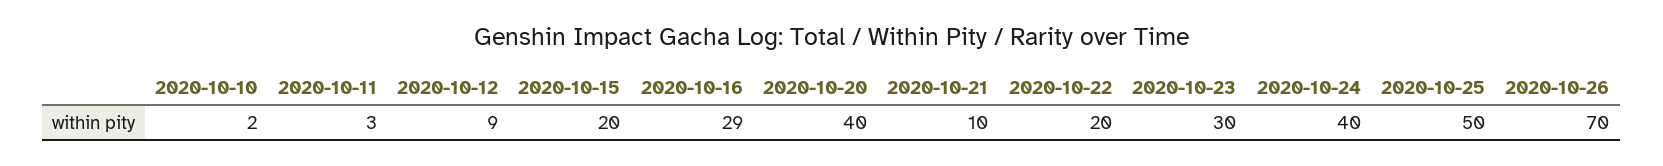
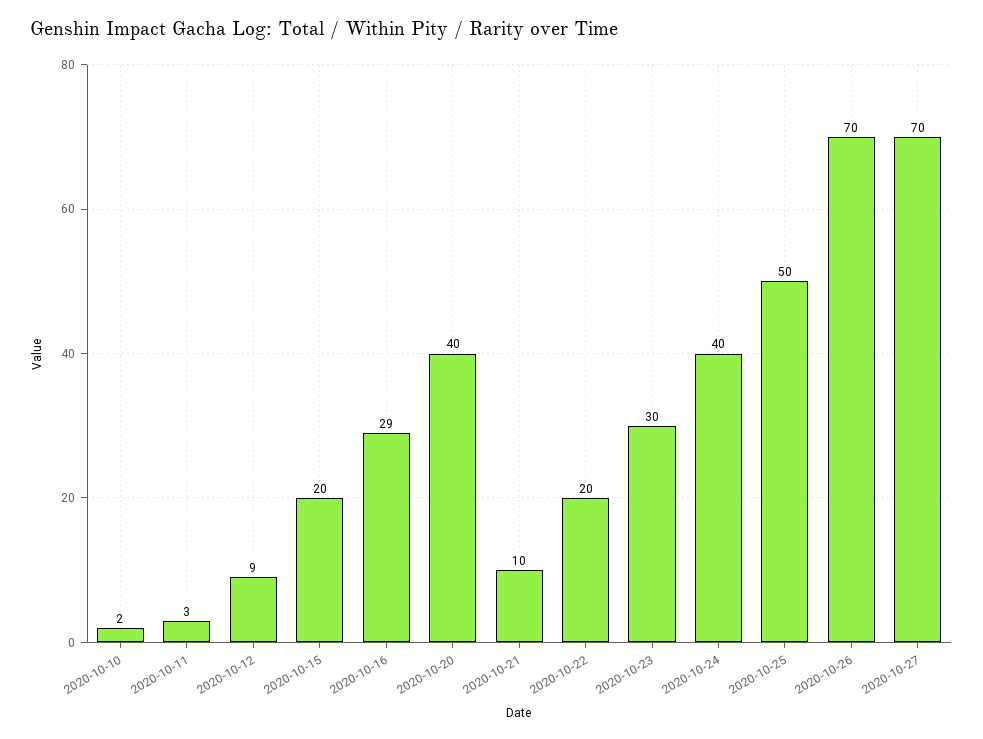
2020-10-27: none -> 70

